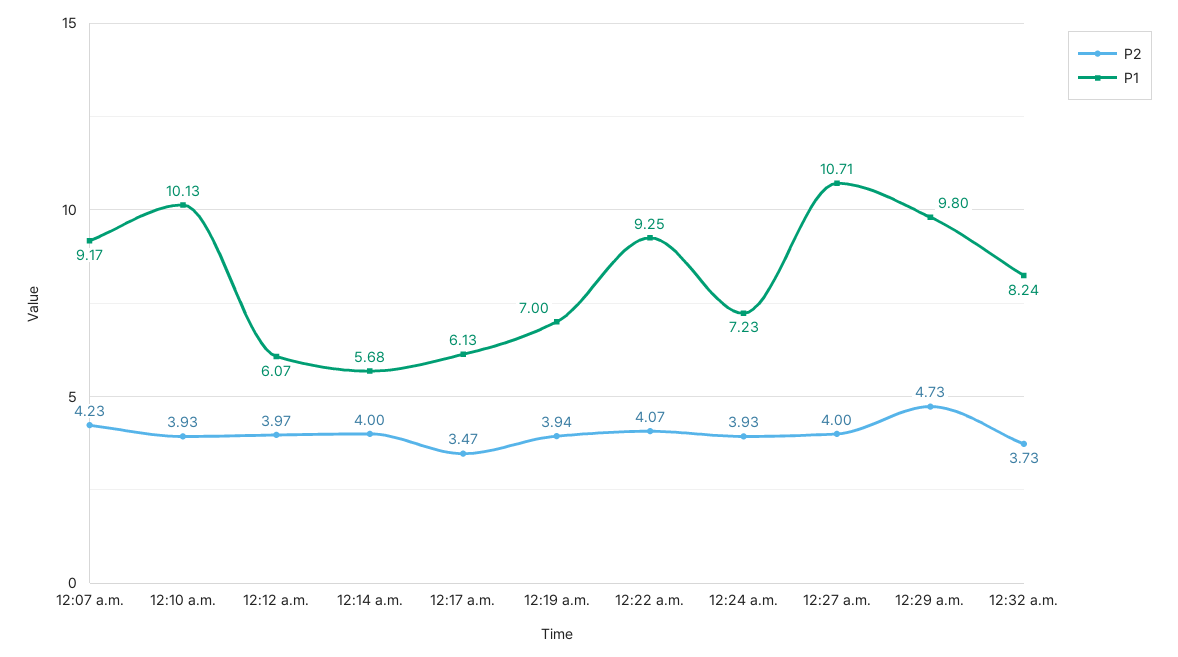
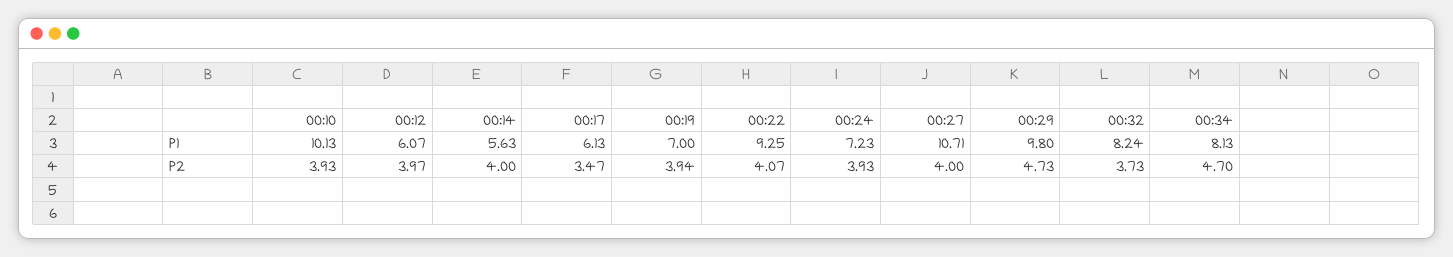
P2, 12:07 a.m.: 4.23 -> none
P1, 12:07 a.m.: 9.17 -> none
P1, 12:14 a.m.: 5.68 -> 5.63
P1, 00:34: none -> 8.13
P2, 00:34: none -> 4.7

